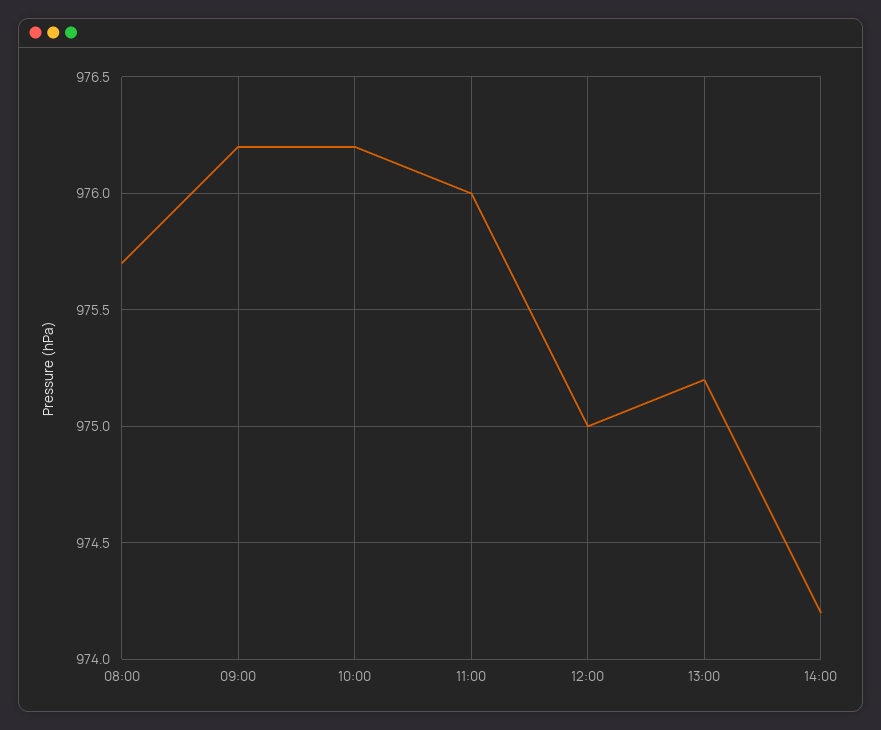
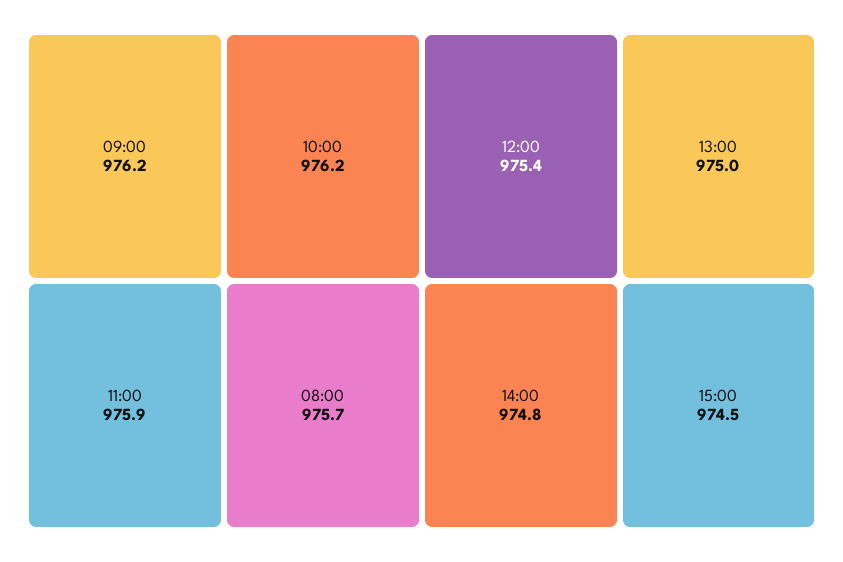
11:00: 976 -> 975.9
12:00: 975 -> 975.4
13:00: 975.2 -> 975
14:00: 974.2 -> 974.8
15:00: none -> 974.5

